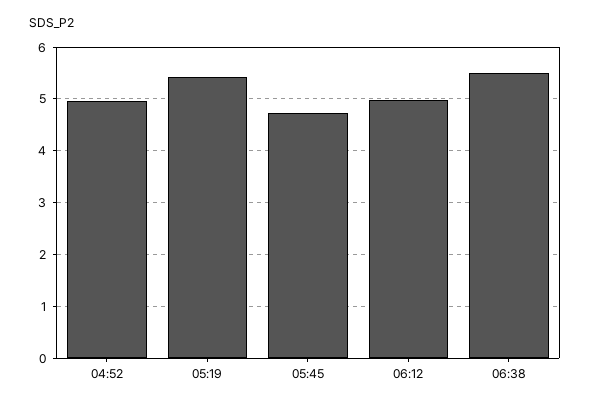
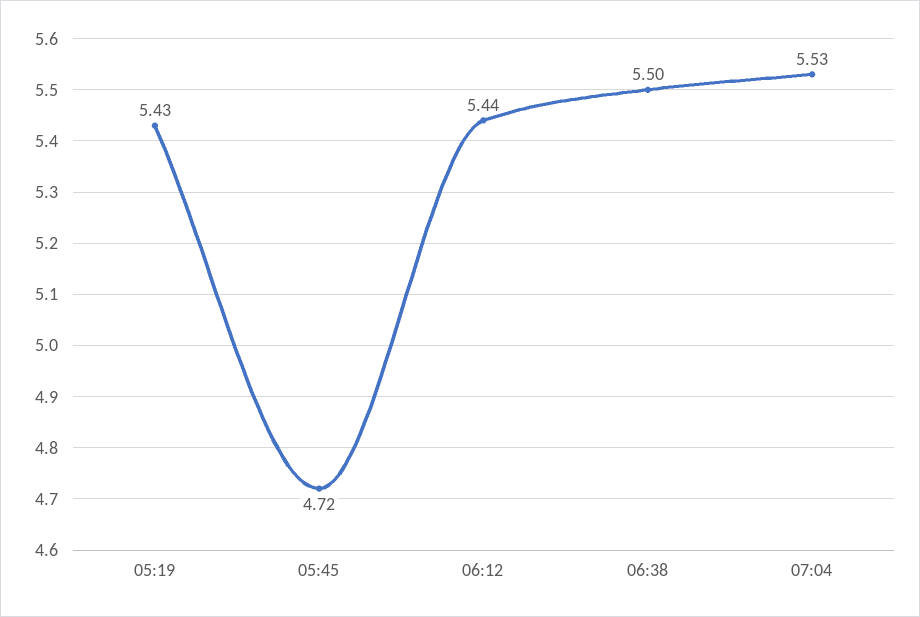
04:52: 5 -> none
06:12: 5 -> 5.44
07:04: none -> 5.53

